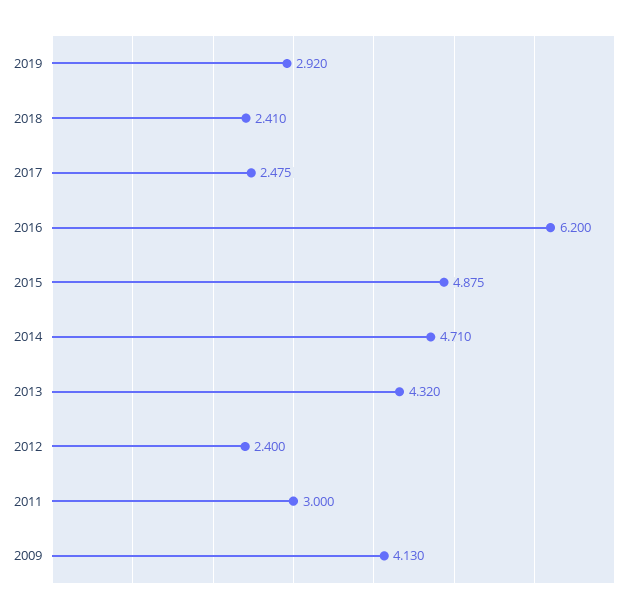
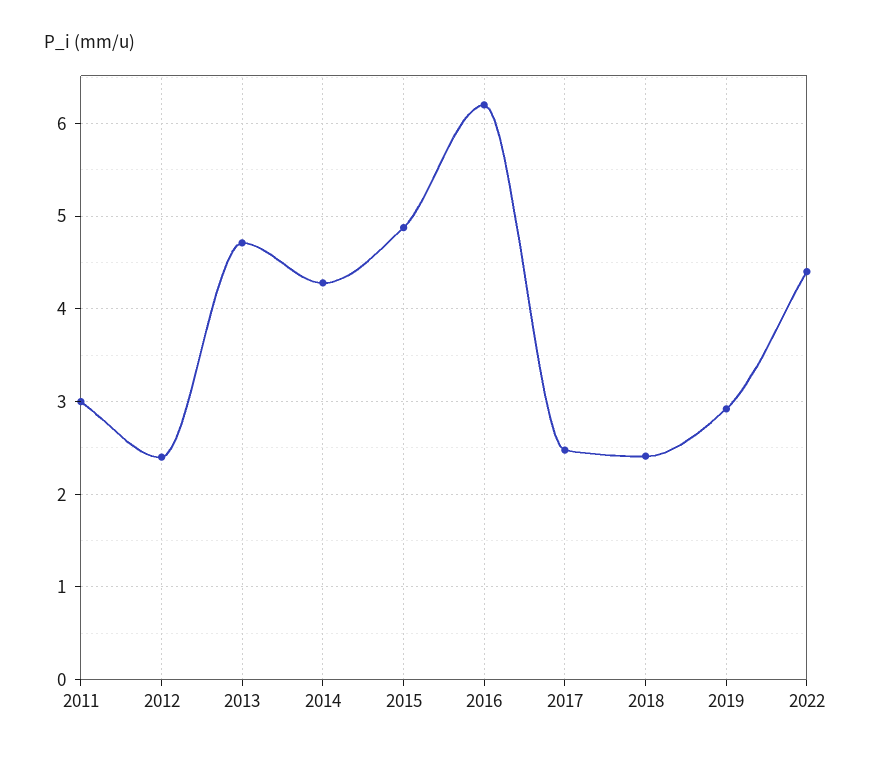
2014: 4.71 -> 4.3
2013: 4.32 -> 4.7
2009: 4.13 -> none
2022: none -> 4.4

